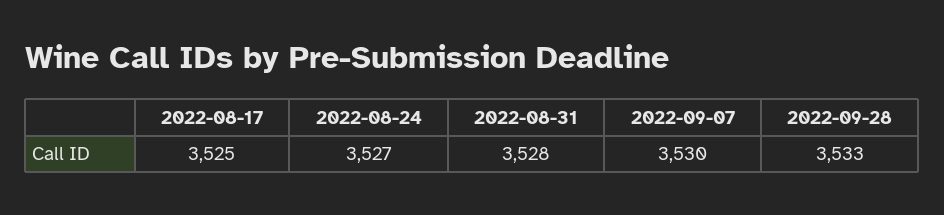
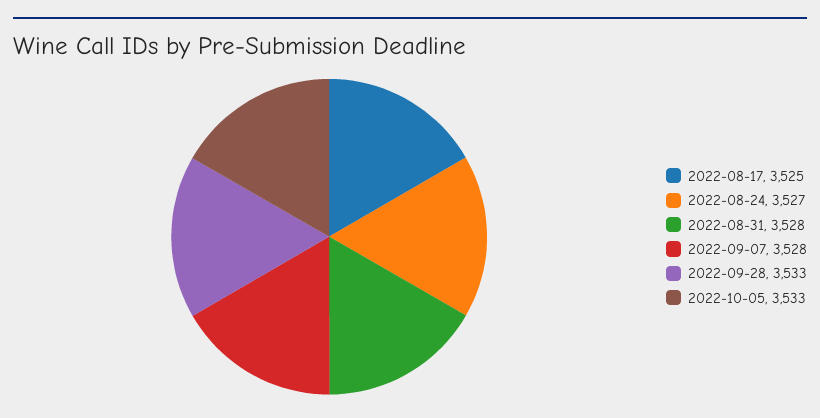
2022-09-07: 3530 -> 3528
2022-10-05: none -> 3533

